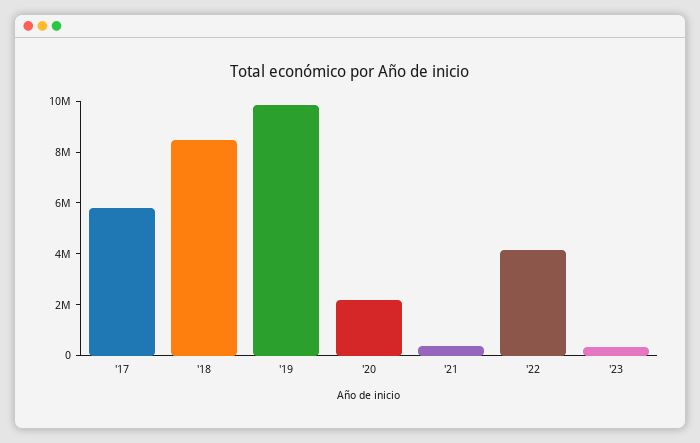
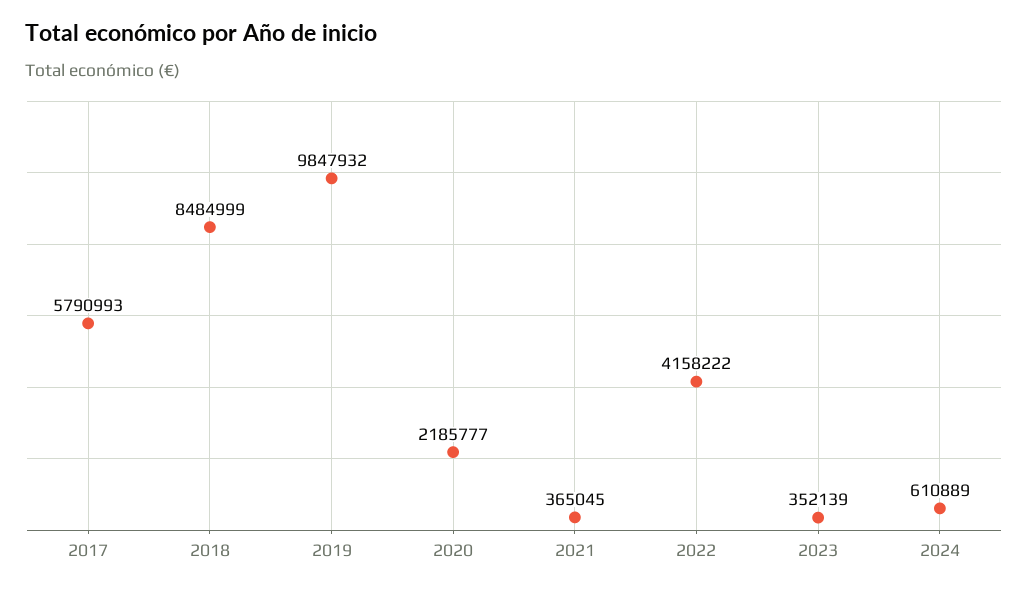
2024: none -> 610889

